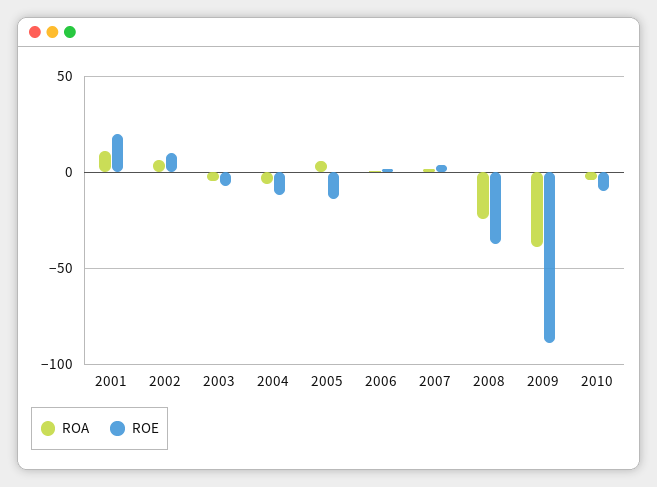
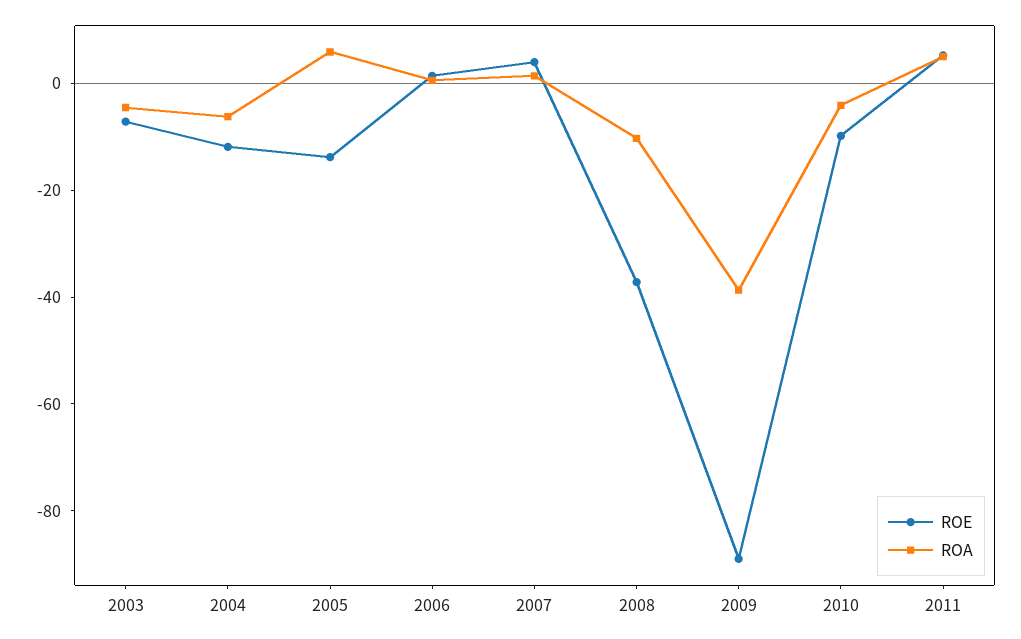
ROA, 2001: 10 -> none
ROE, 2001: 20 -> none
ROA, 2002: 5 -> none
ROE, 2002: 10 -> none
ROA, 2008: -25 -> -10
ROE, 2011: none -> 5
ROA, 2011: none -> 5

